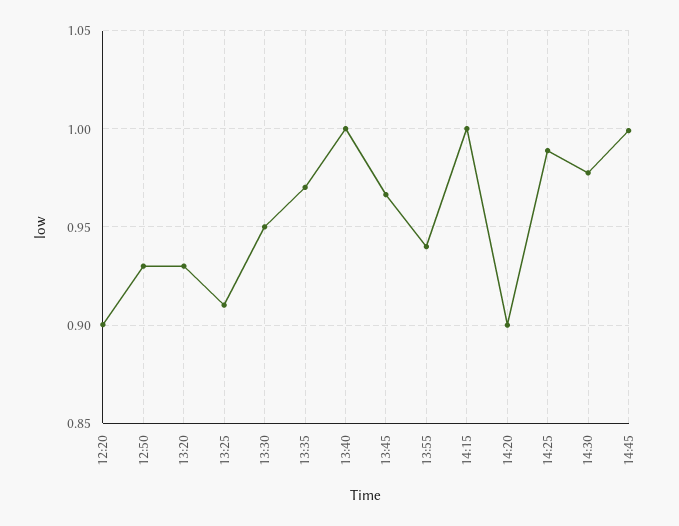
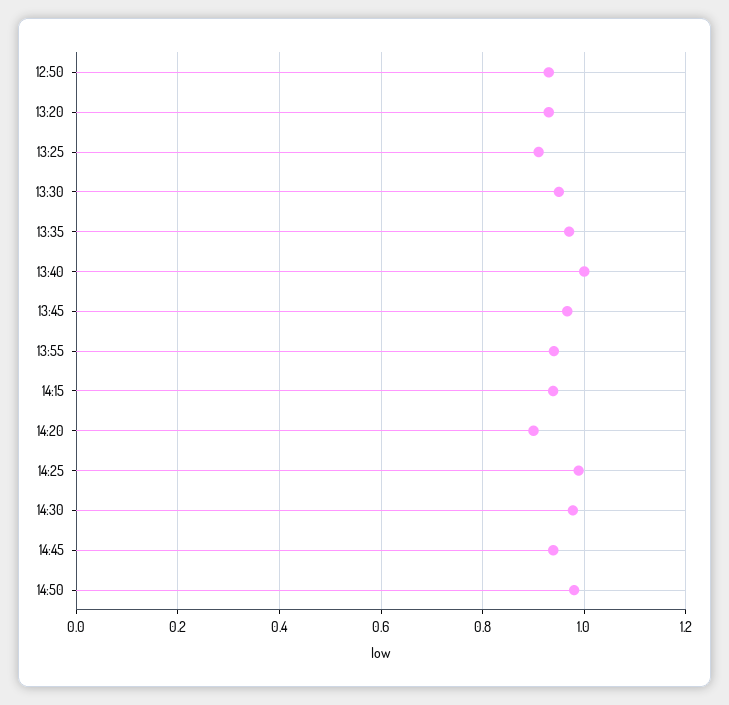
12:20: 0.9 -> none
14:15: 1 -> 0.94
14:45: 1 -> 0.94
14:50: none -> 0.98

